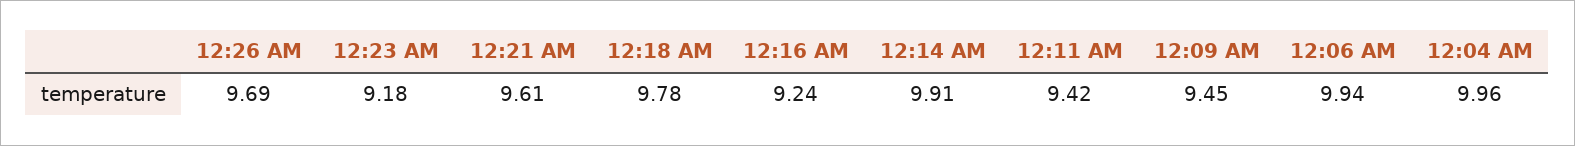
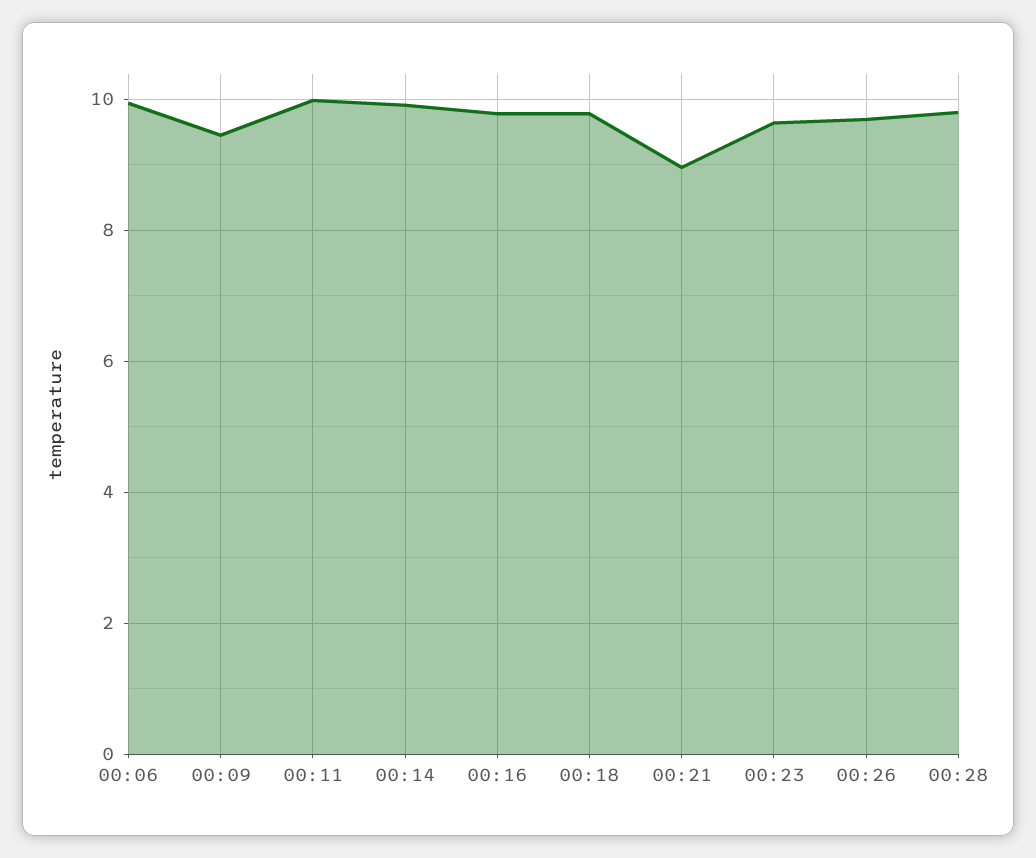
12:23 AM: 9.18 -> 9.6
12:21 AM: 9.61 -> 9
12:16 AM: 9.24 -> 9.8
12:11 AM: 9.42 -> 10
12:04 AM: 9.96 -> none
00:28: none -> 9.8

